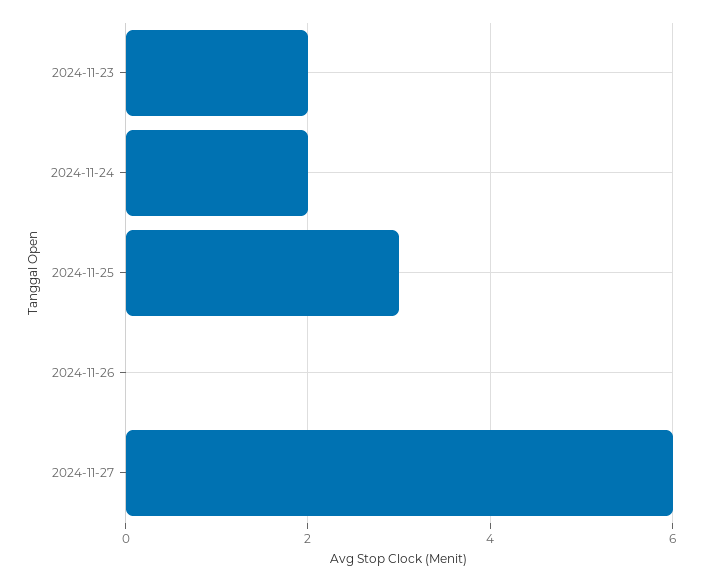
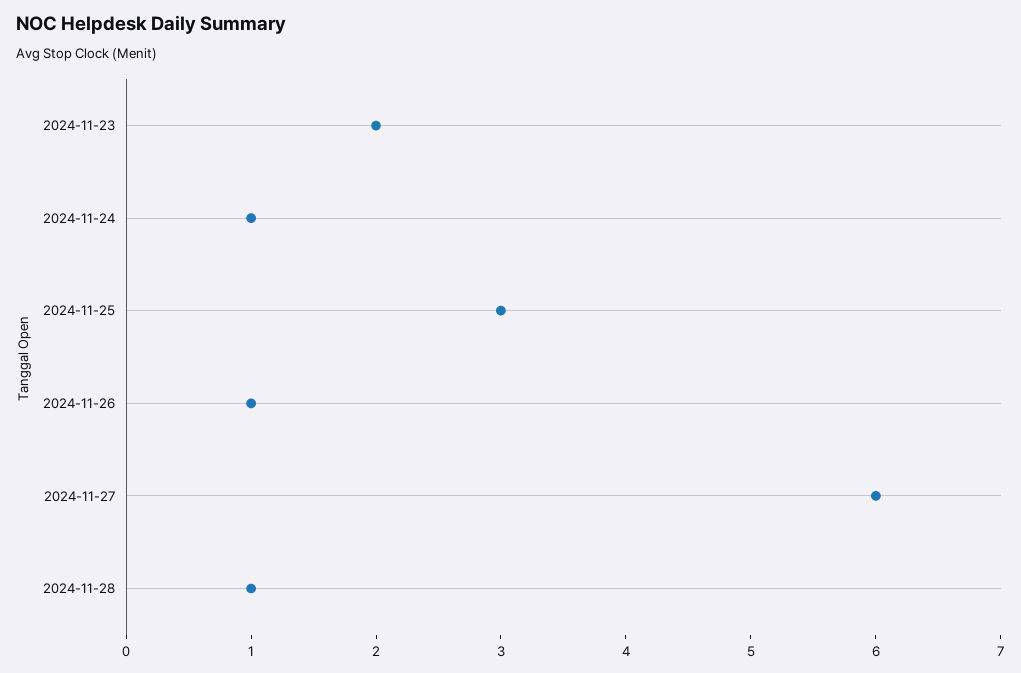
2024-11-24: 2 -> 1
2024-11-26: 0 -> 1
2024-11-28: none -> 1

